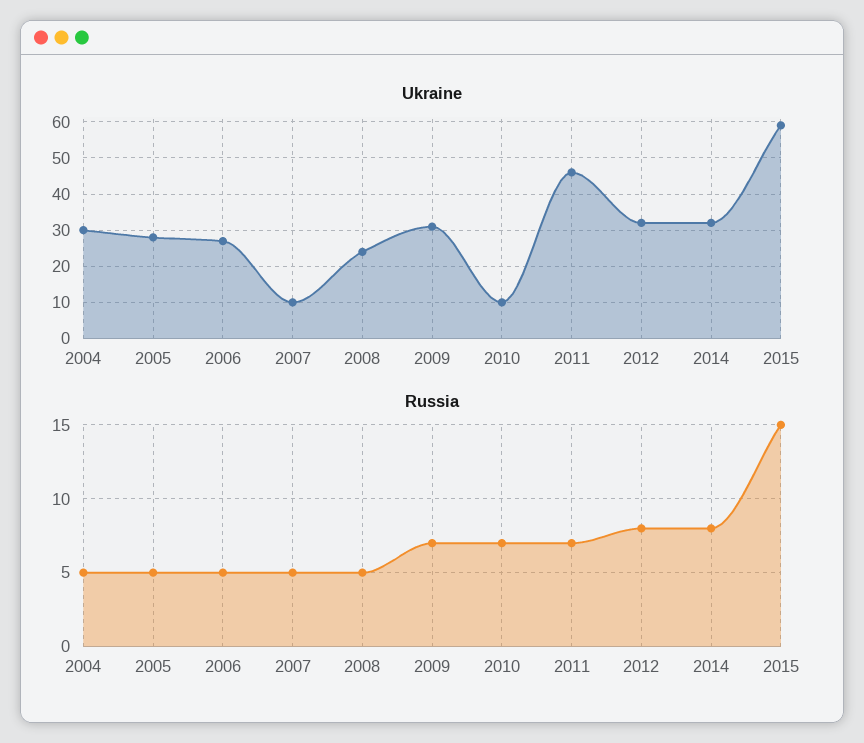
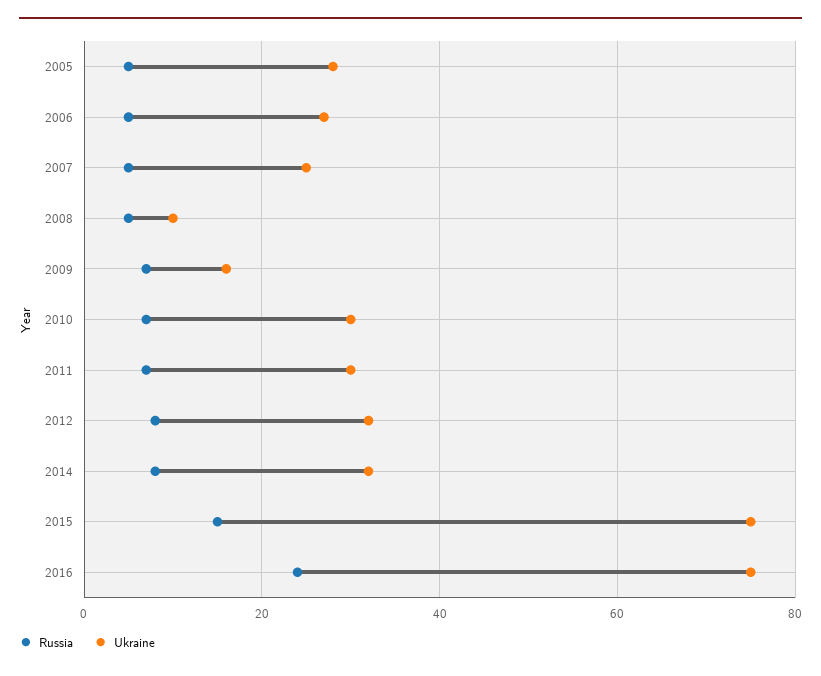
Ukraine, 2004: 30 -> none
Ukraine, 2007: 10 -> 25
Ukraine, 2008: 25 -> 10
Ukraine, 2009: 30 -> 15
Ukraine, 2010: 10 -> 30
Ukraine, 2011: 45 -> 30
Ukraine, 2015: 60 -> 75
Russia, 2004: 5 -> none
Russia, 2016: none -> 25
Ukraine, 2016: none -> 75

